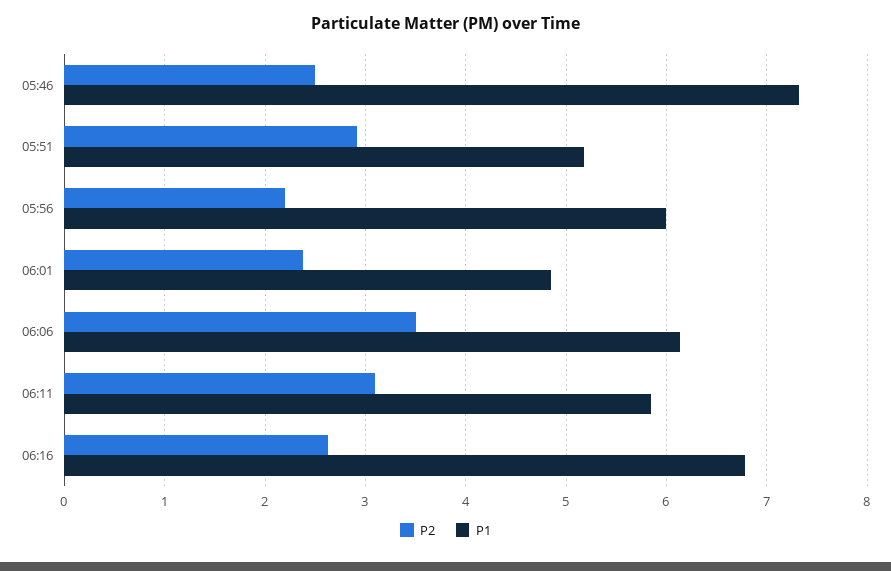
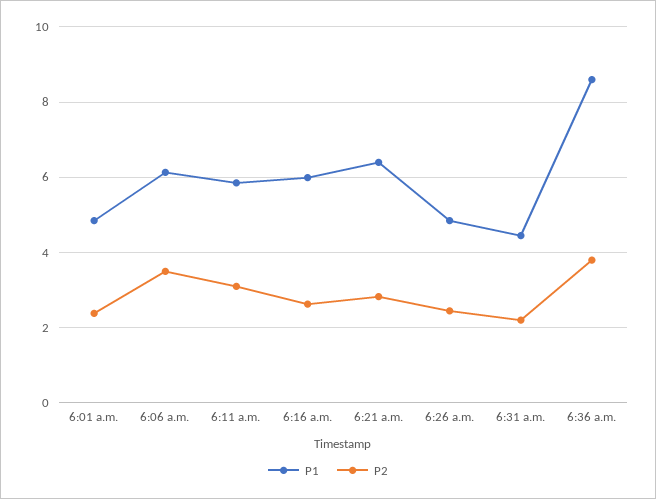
P2, 05:46: 2.5 -> none
P1, 05:46: 7.3 -> none
P2, 05:51: 2.9 -> none
P1, 05:51: 5.2 -> none
P2, 05:56: 2.2 -> none
P1, 05:56: 6 -> none
P1, 06:16: 6.8 -> 6
P1, 6:21 a.m.: none -> 6.4
P2, 6:21 a.m.: none -> 2.8
P1, 6:26 a.m.: none -> 4.8
P2, 6:26 a.m.: none -> 2.4
P1, 6:31 a.m.: none -> 4.4
P2, 6:31 a.m.: none -> 2.2
P1, 6:36 a.m.: none -> 8.6
P2, 6:36 a.m.: none -> 3.8

